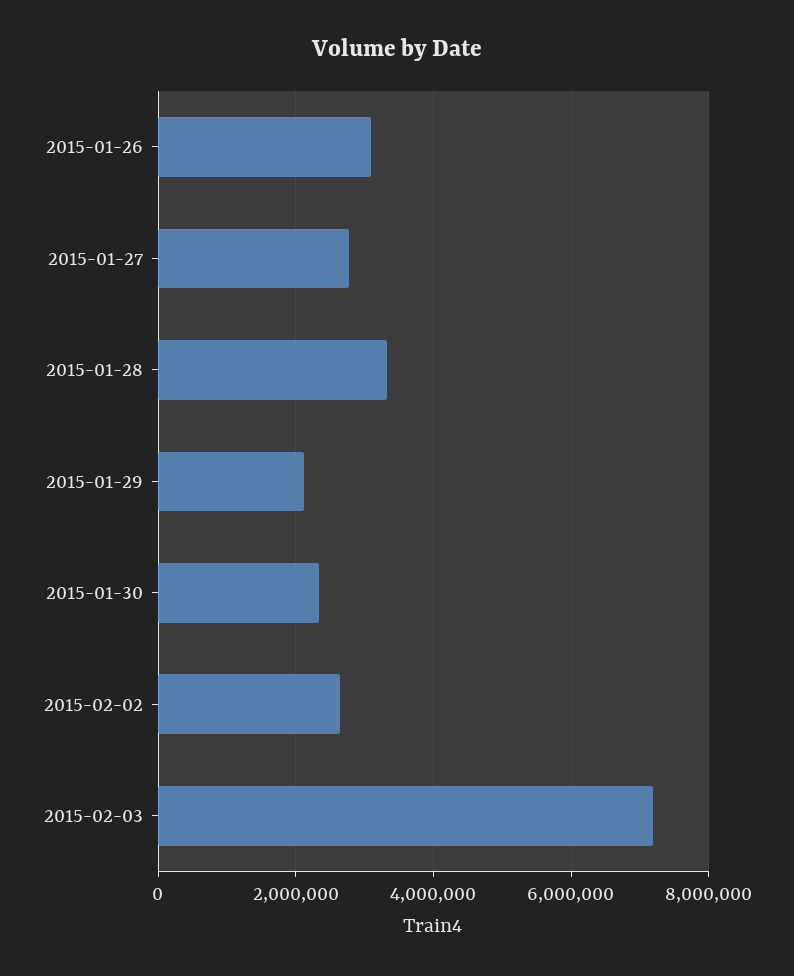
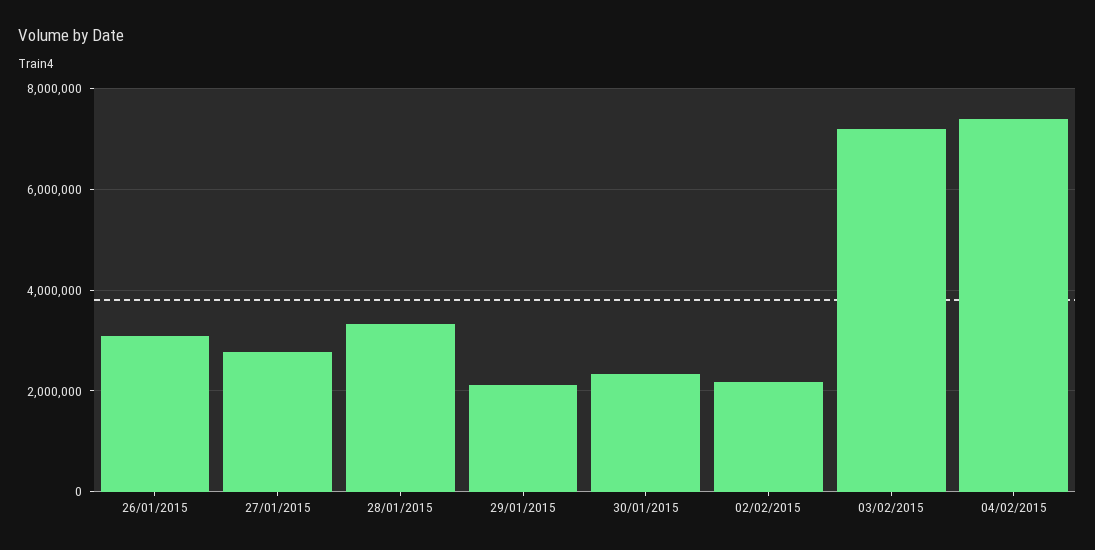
2015-02-02: 2600000 -> 2200000
04/02/2015: none -> 7400000

